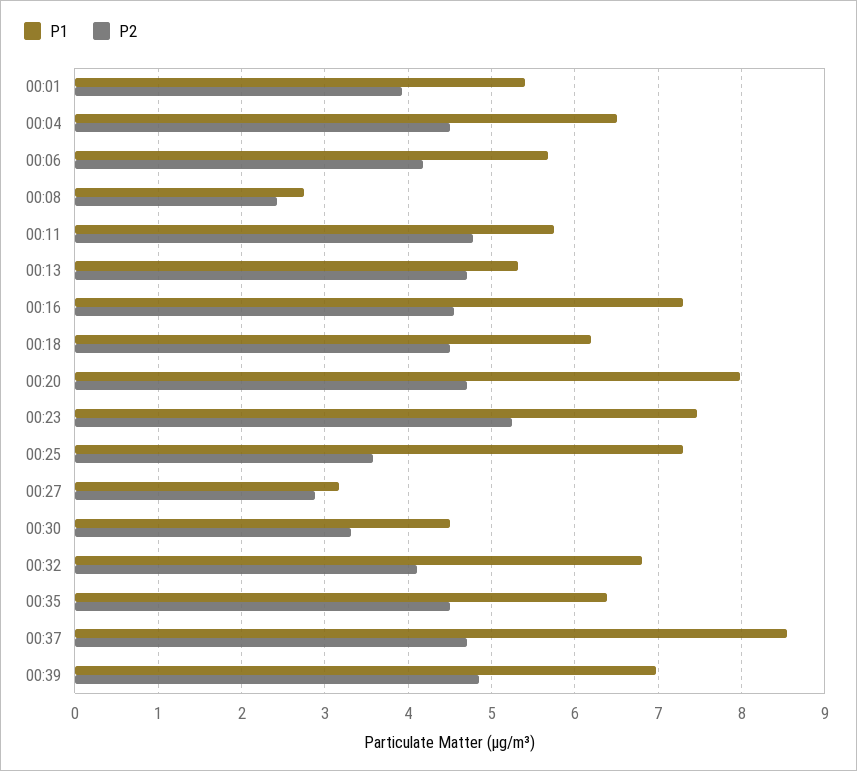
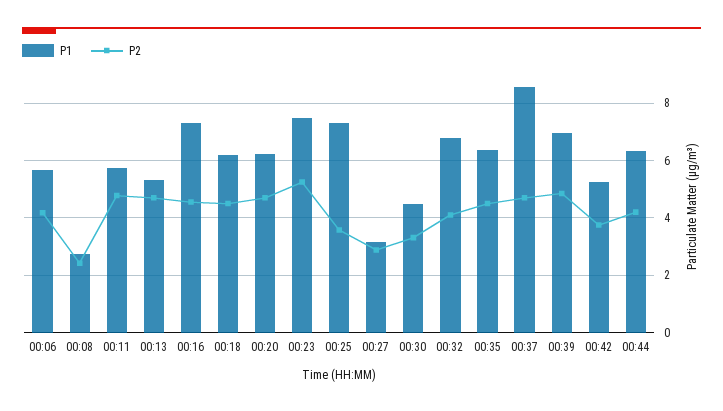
P1, 00:01: 5.4 -> none
P2, 00:01: 3.9 -> none
P1, 00:04: 6.5 -> none
P2, 00:04: 4.5 -> none
P1, 00:20: 8 -> 6.25
P1, 00:42: none -> 5.25
P2, 00:42: none -> 3.75
P1, 00:44: none -> 6.25
P2, 00:44: none -> 4.25

